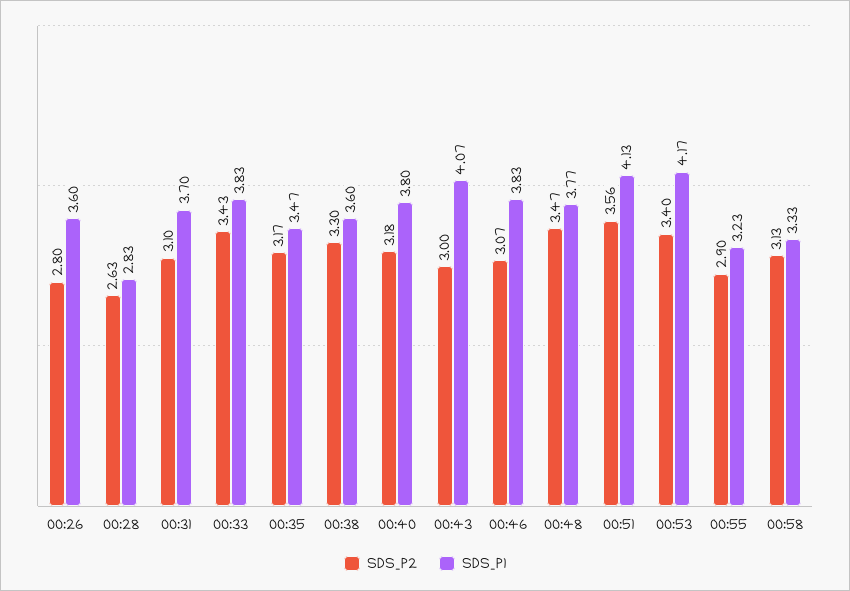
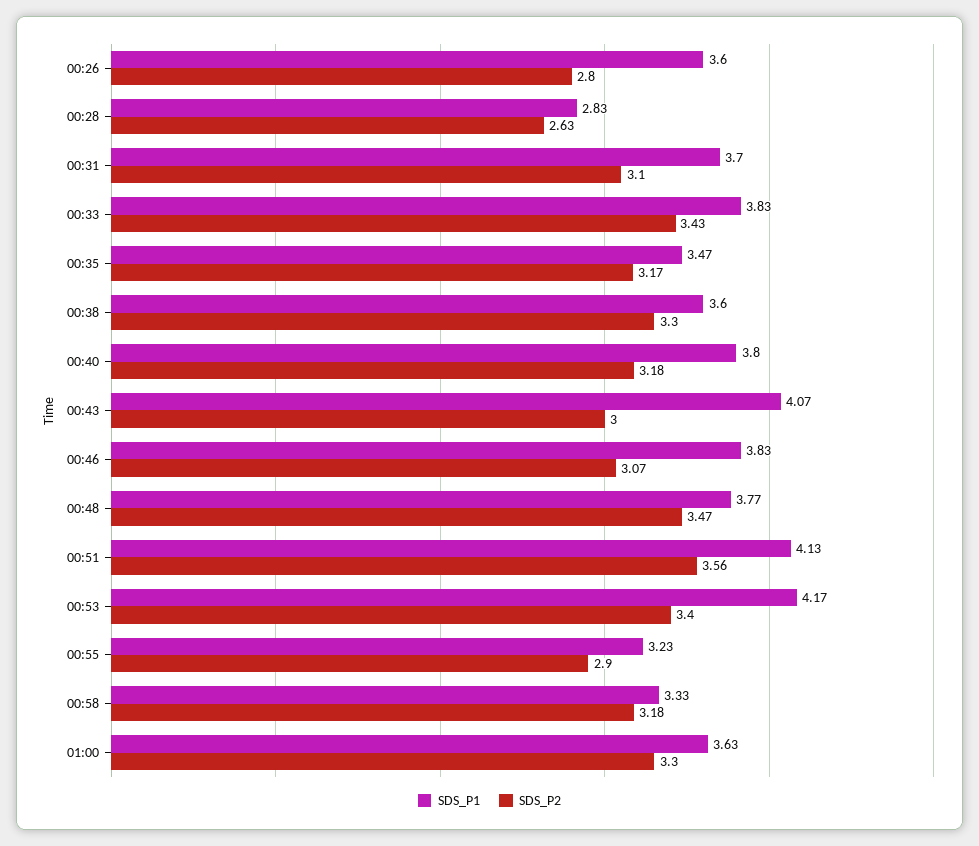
SDS_P2, 00:58: 3.13 -> 3.18
SDS_P1, 01:00: none -> 3.63
SDS_P2, 01:00: none -> 3.3

